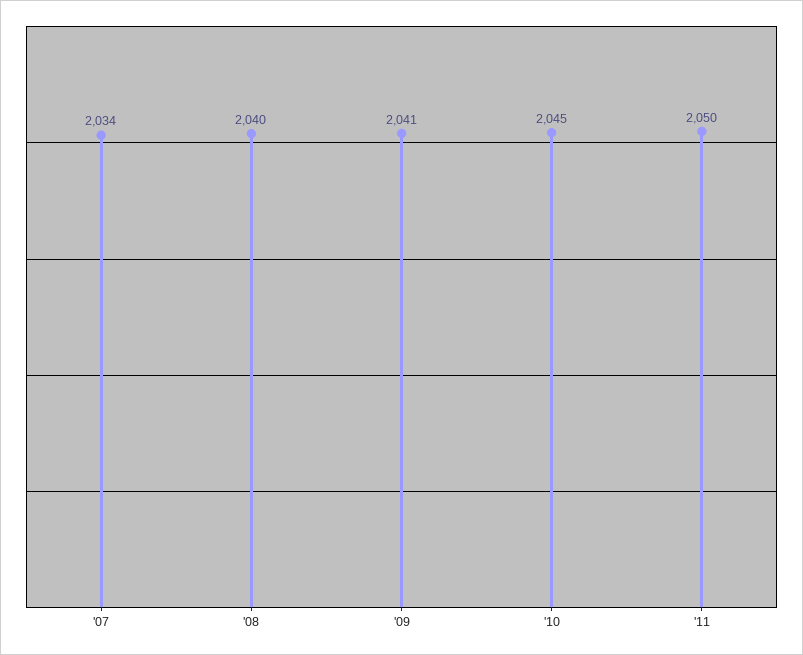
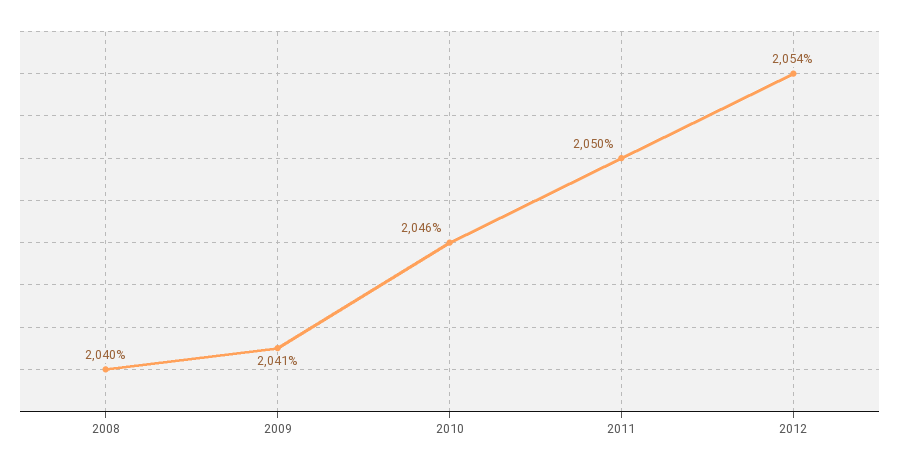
'07: 2034 -> none
'10: 2045 -> 2046
2012: none -> 2054

